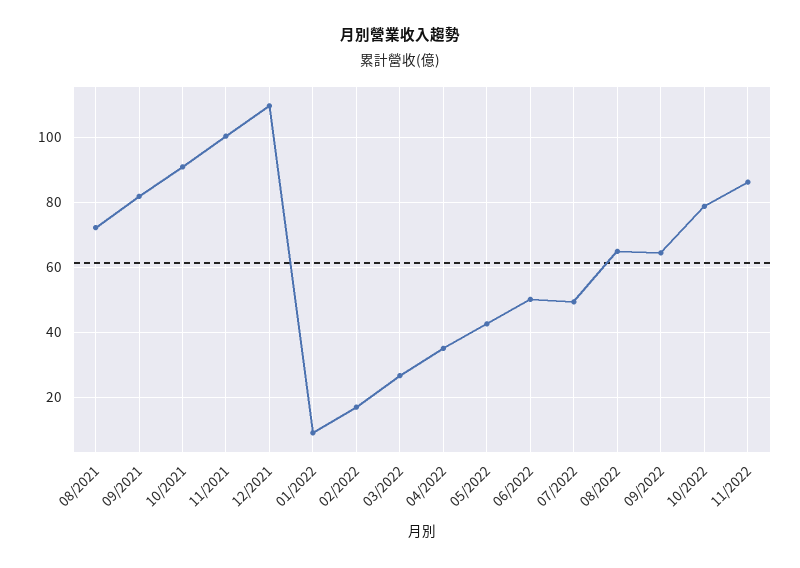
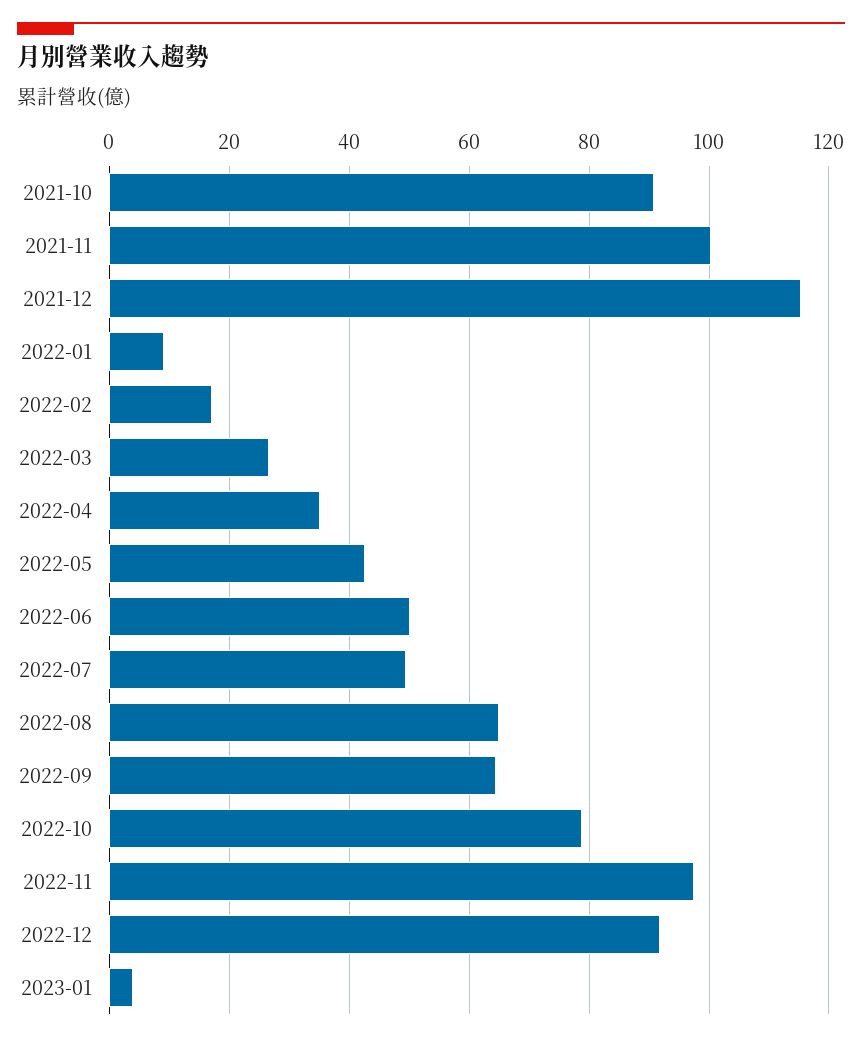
08/2021: 72 -> none
09/2021: 82 -> none
12/2021: 110 -> 116
11/2022: 86 -> 98
2022-12: none -> 92
2023-01: none -> 4

